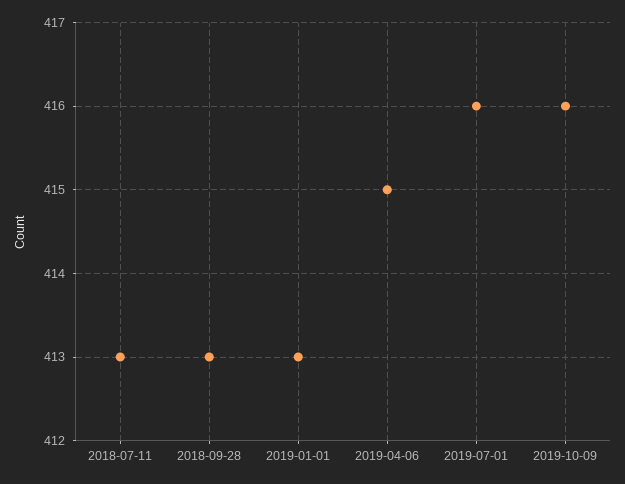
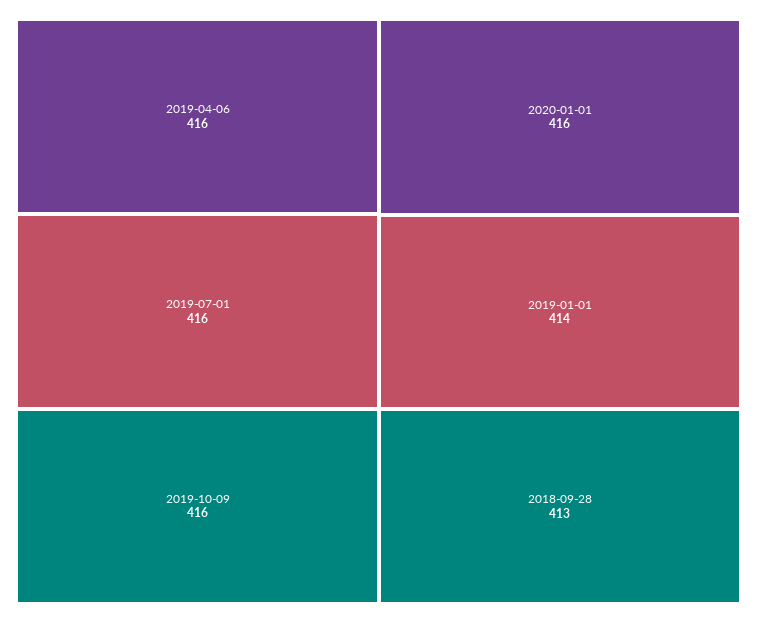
2018-07-11: 413 -> none
2019-01-01: 413 -> 414
2019-04-06: 415 -> 416
2020-01-01: none -> 416

